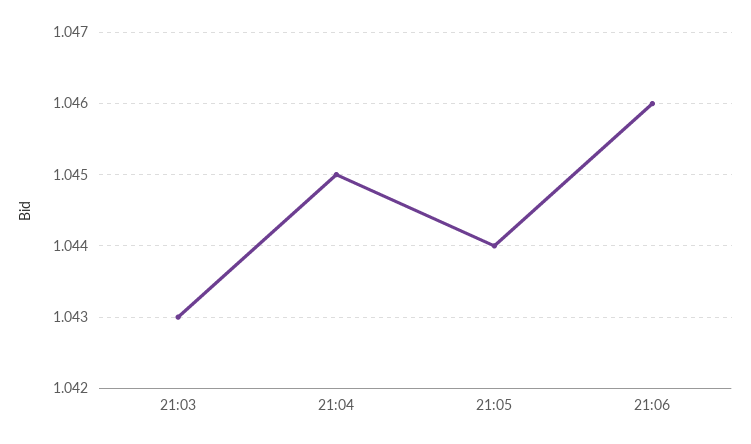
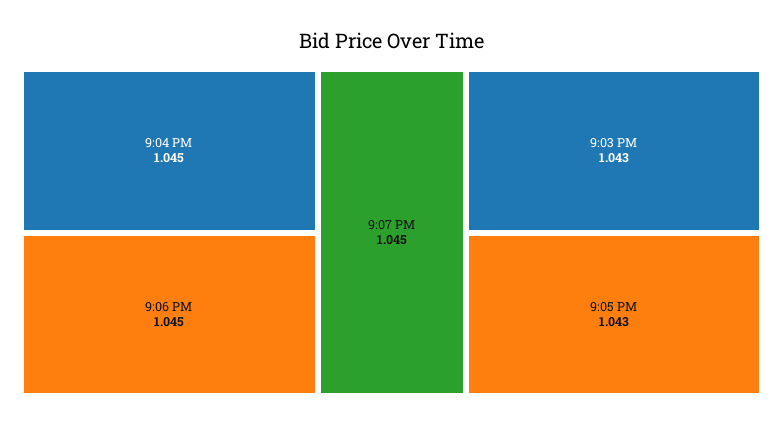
21:05: 1.044 -> 1.043
21:06: 1.046 -> 1.045
9:07 PM: none -> 1.045

